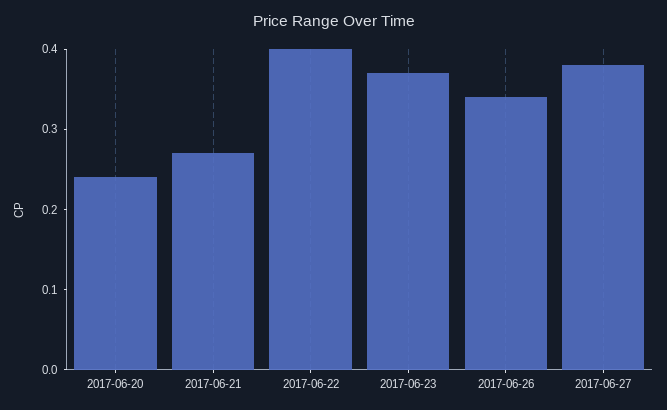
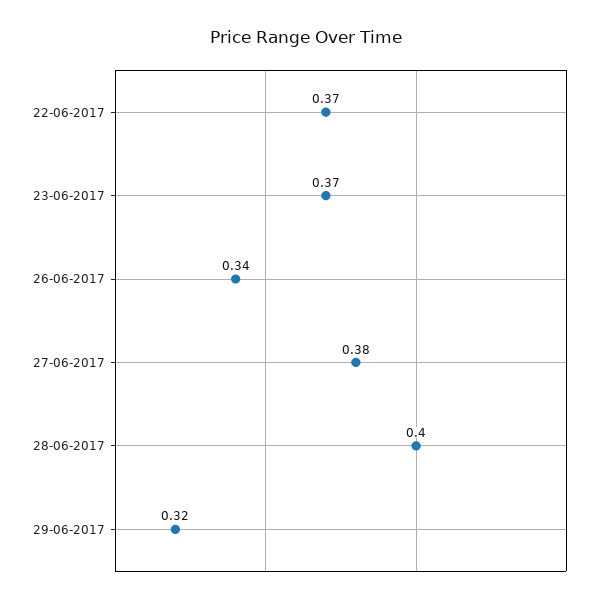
2017-06-20: 0.24 -> none
2017-06-21: 0.27 -> none
2017-06-22: 0.4 -> 0.37
28-06-2017: none -> 0.4
29-06-2017: none -> 0.32

